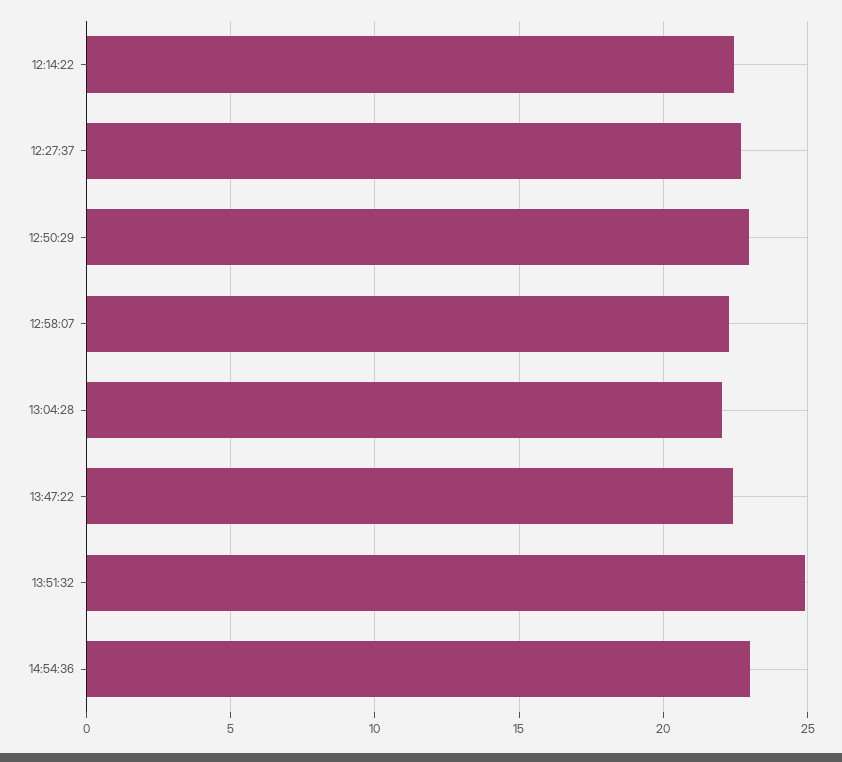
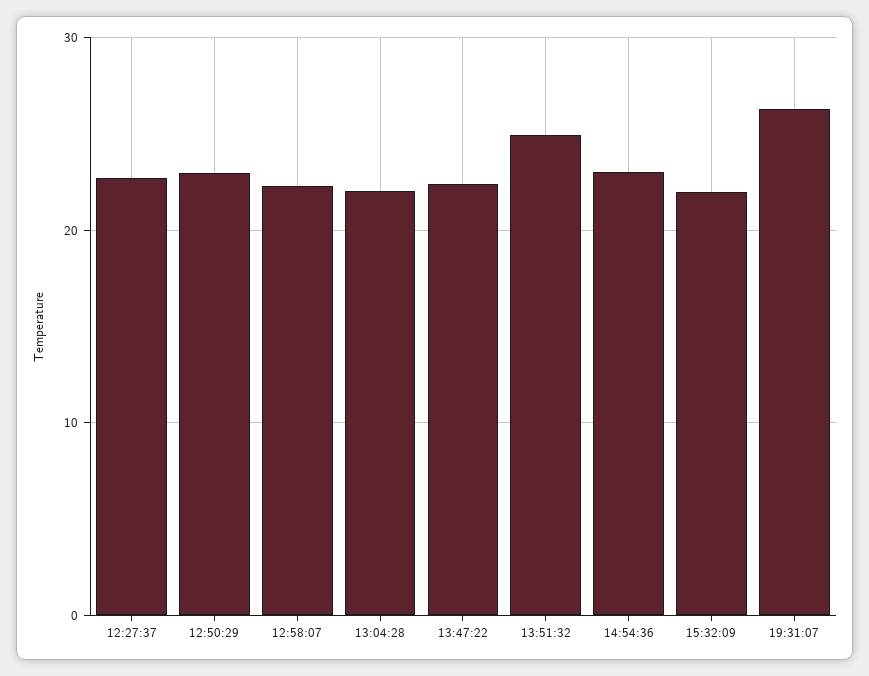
12:14:22: 22.5 -> none
15:32:09: none -> 22
19:31:07: none -> 26

